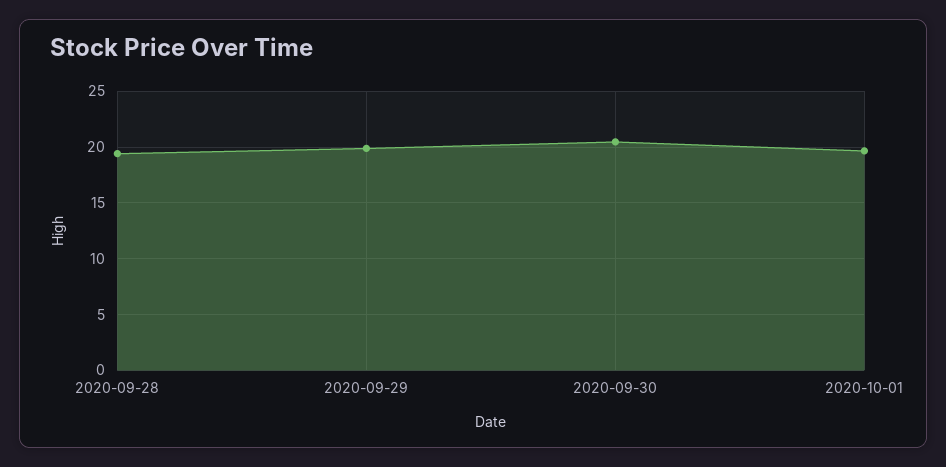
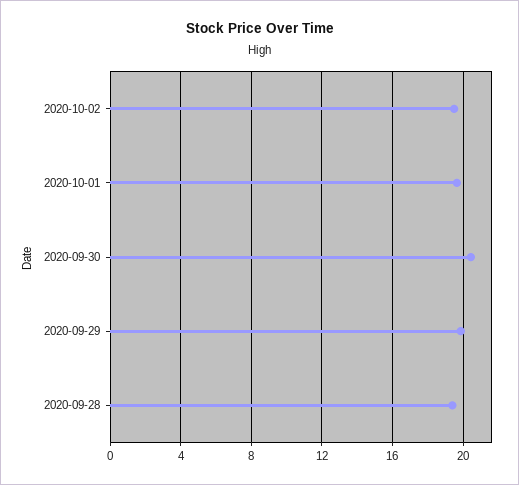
2020-10-02: none -> 19.5

